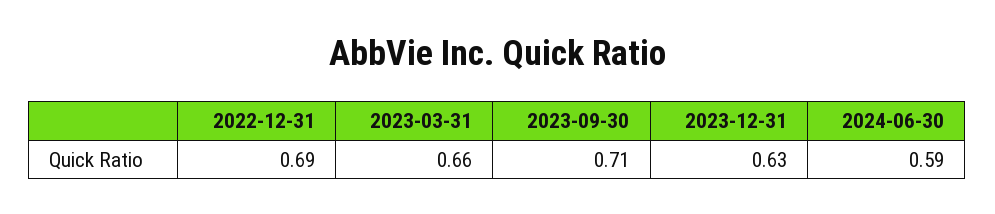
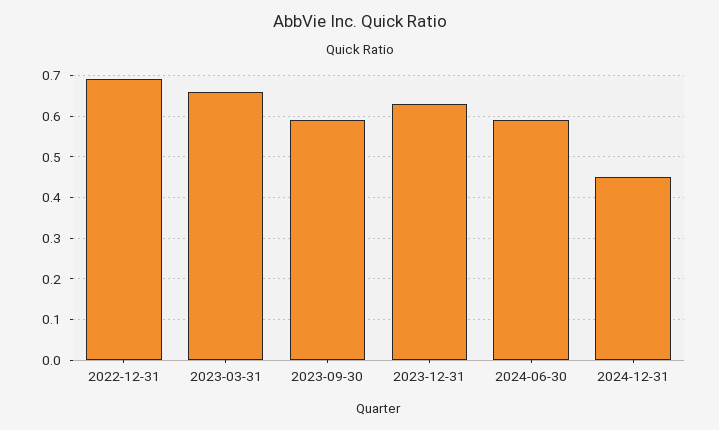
2023-09-30: 0.71 -> 0.6
2024-12-31: none -> 0.45

